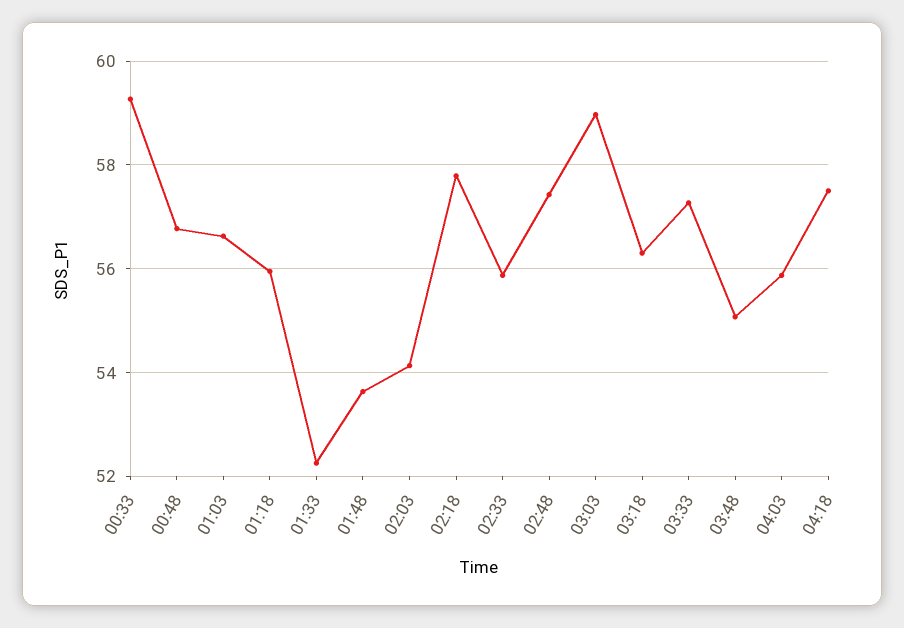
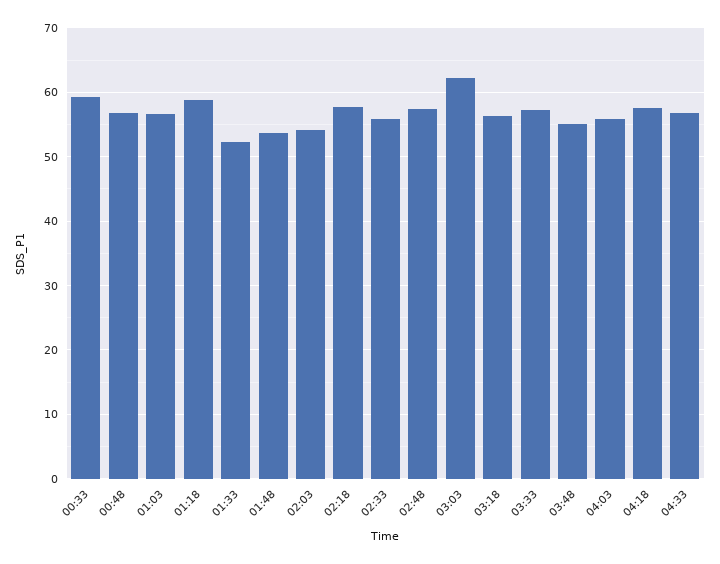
01:18: 56 -> 59
03:03: 59 -> 62
04:33: none -> 57

